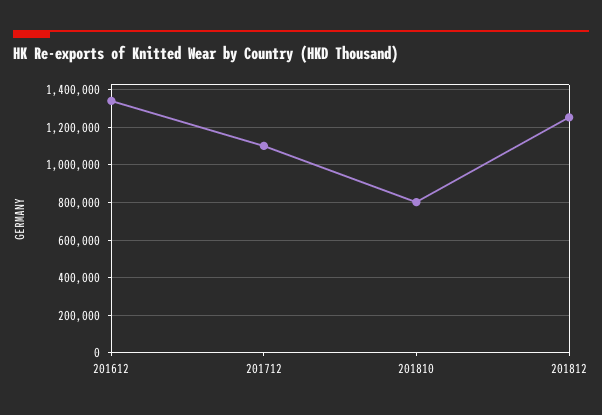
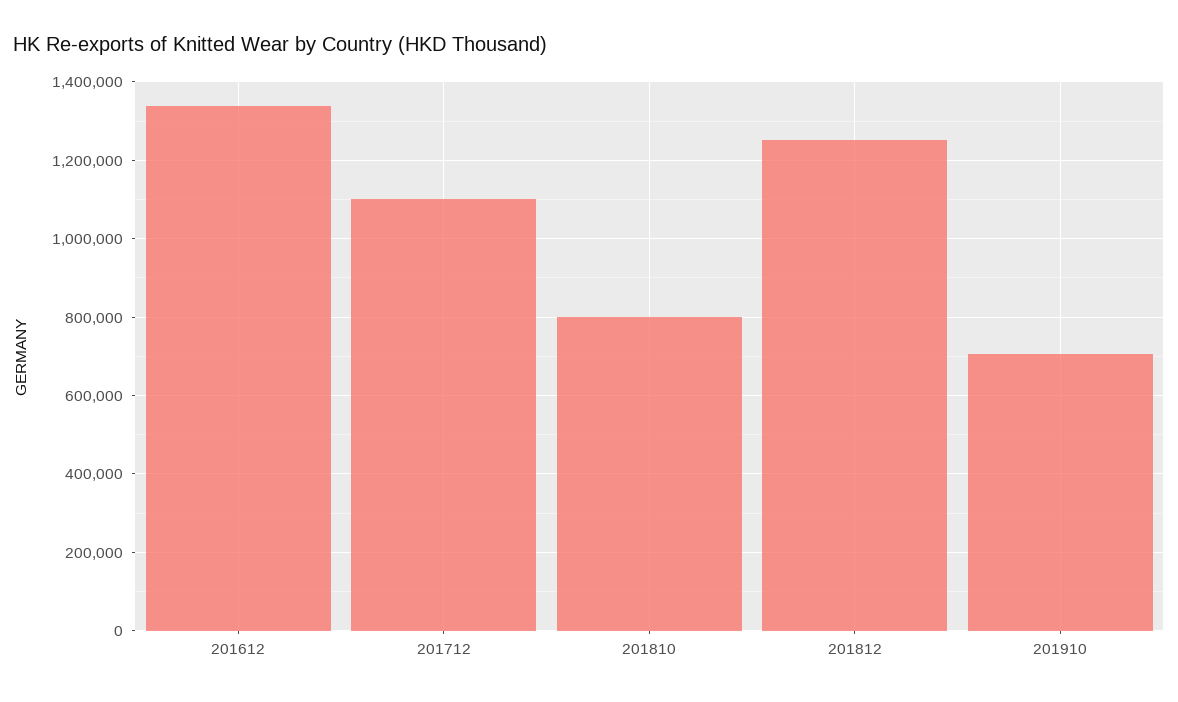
201910: none -> 700000

